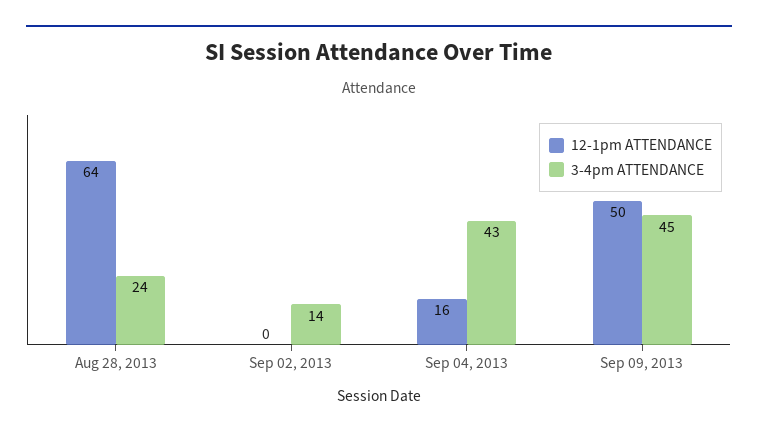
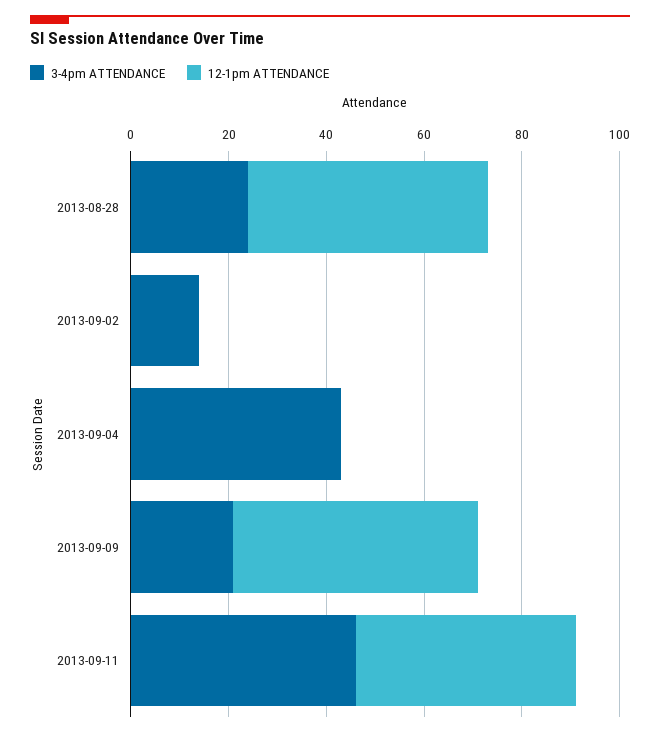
12-1pm ATTENDANCE, Aug 28, 2013: 64 -> 50
12-1pm ATTENDANCE, Sep 04, 2013: 16 -> 0
3-4pm ATTENDANCE, Sep 09, 2013: 45 -> 20
3-4pm ATTENDANCE, 2013-09-11: none -> 45
12-1pm ATTENDANCE, 2013-09-11: none -> 45

